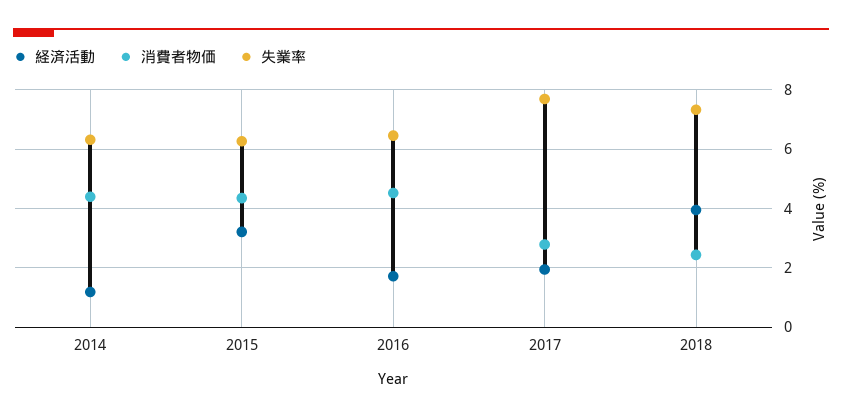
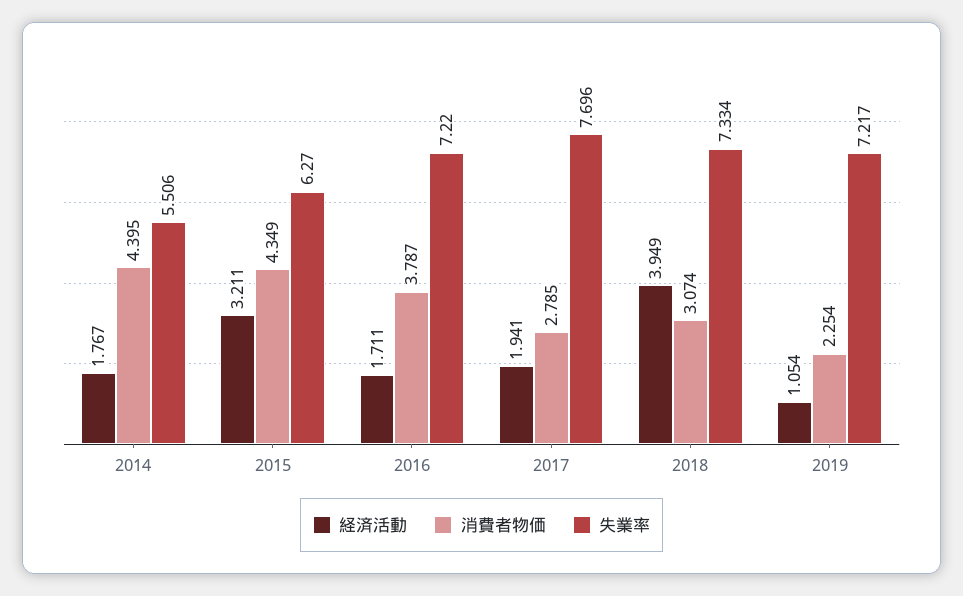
経済活動, 2014: 1.25 -> 1.767
失業率, 2014: 6.25 -> 5.506
消費者物価, 2016: 4.5 -> 3.787
失業率, 2016: 6.5 -> 7.22
消費者物価, 2018: 2.5 -> 3.074
経済活動, 2019: none -> 1.054
消費者物価, 2019: none -> 2.254
失業率, 2019: none -> 7.217

